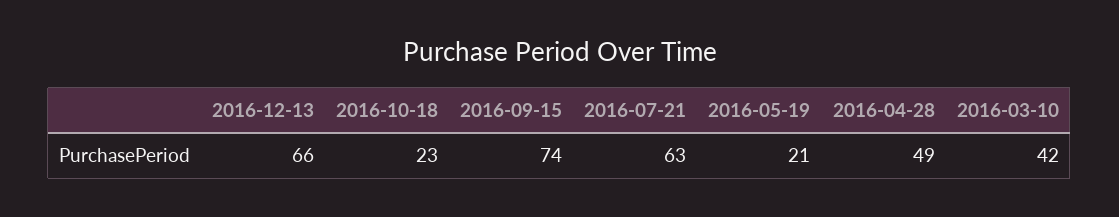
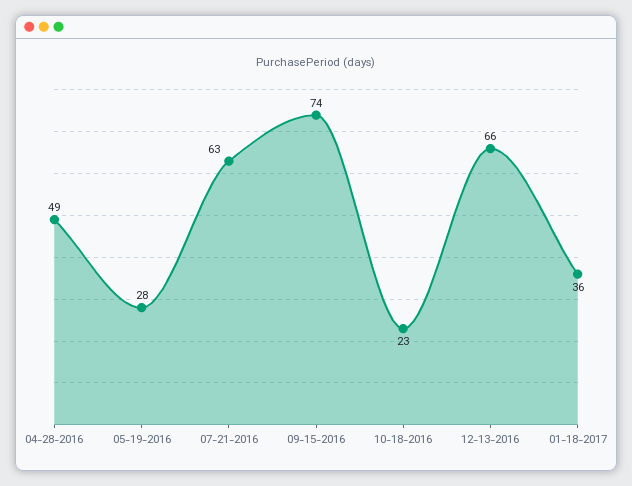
2016-05-19: 21 -> 28
2016-03-10: 42 -> none
01-18-2017: none -> 36

